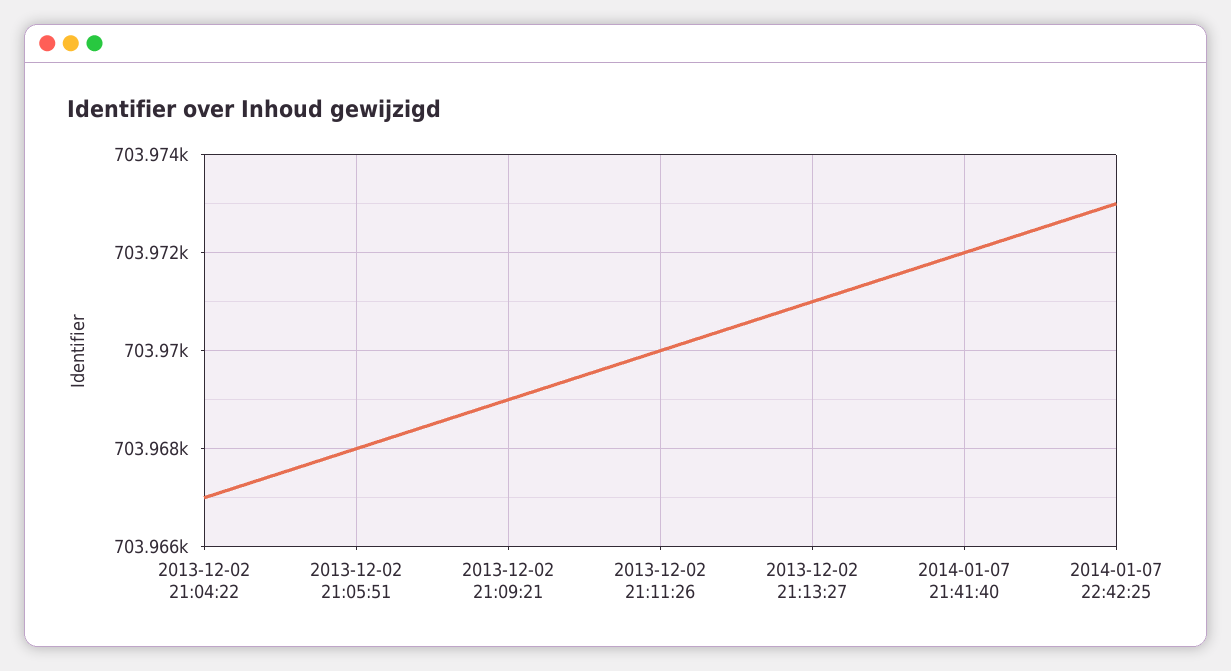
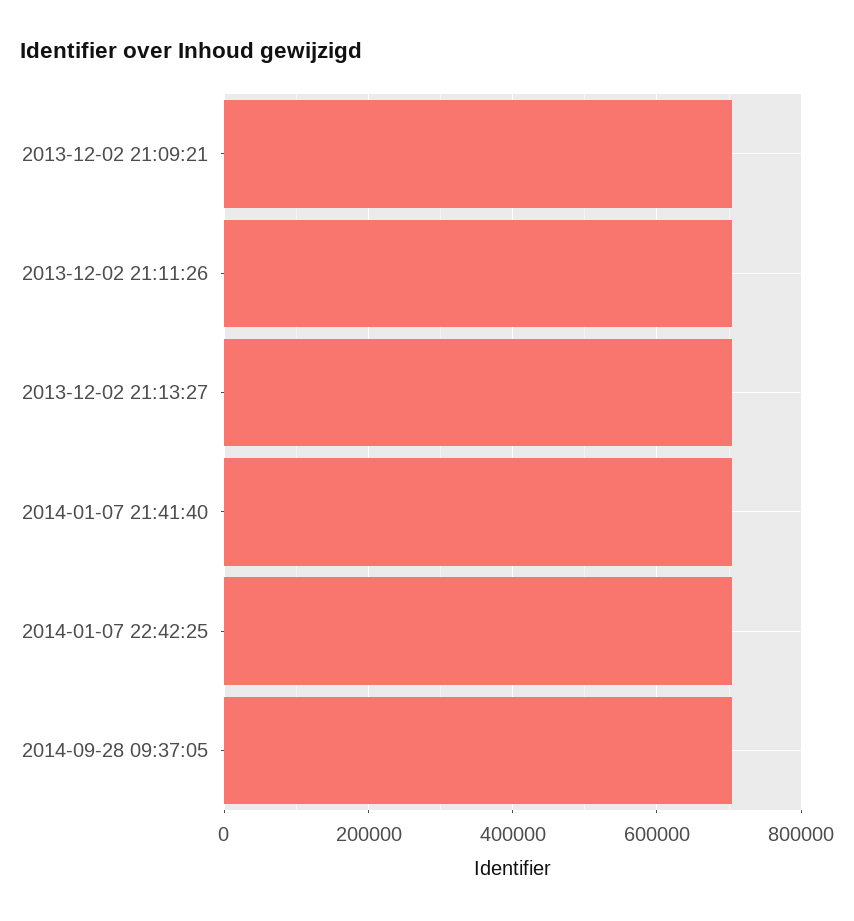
2013-12-02 21:04:22: 703967 -> none
2013-12-02 21:05:51: 703968 -> none
2014-09-28 09:37:05: none -> 700000

